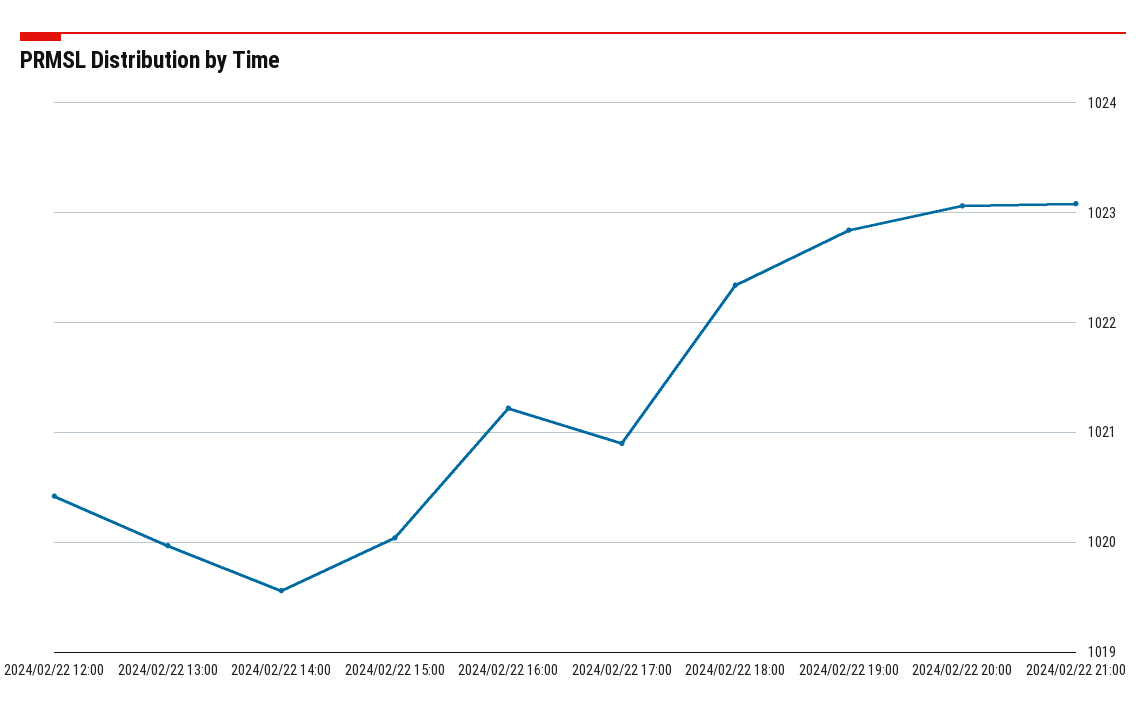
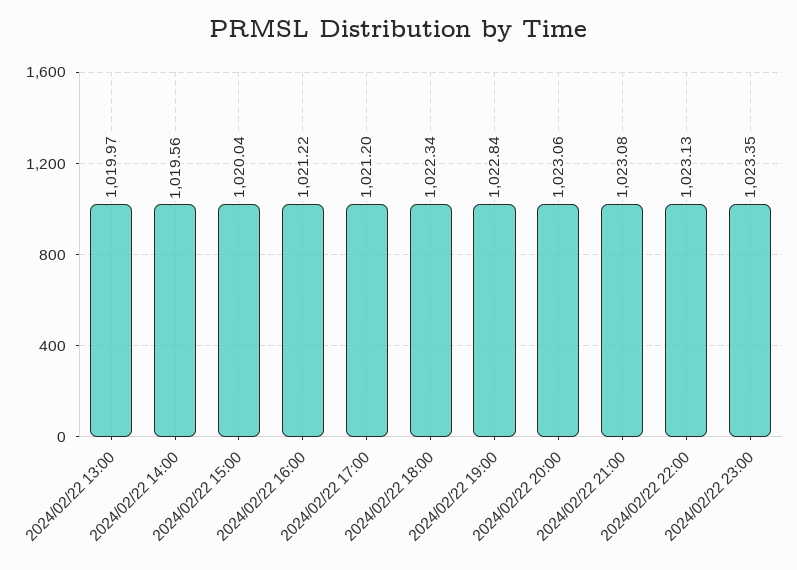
2024/02/22 12:00: 1020.4 -> none
2024/02/22 17:00: 1020.9 -> 1021.2
2024/02/22 22:00: none -> 1023.13
2024/02/22 23:00: none -> 1023.35

